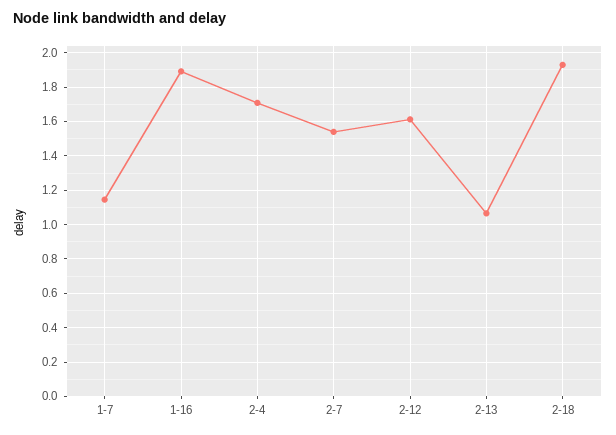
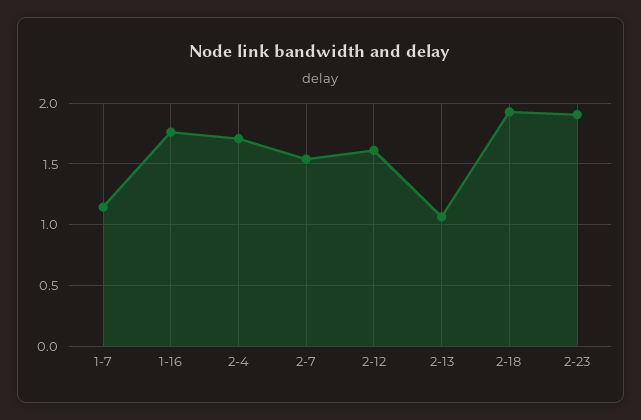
1-16: 1.9 -> 1.75
2-23: none -> 1.9

